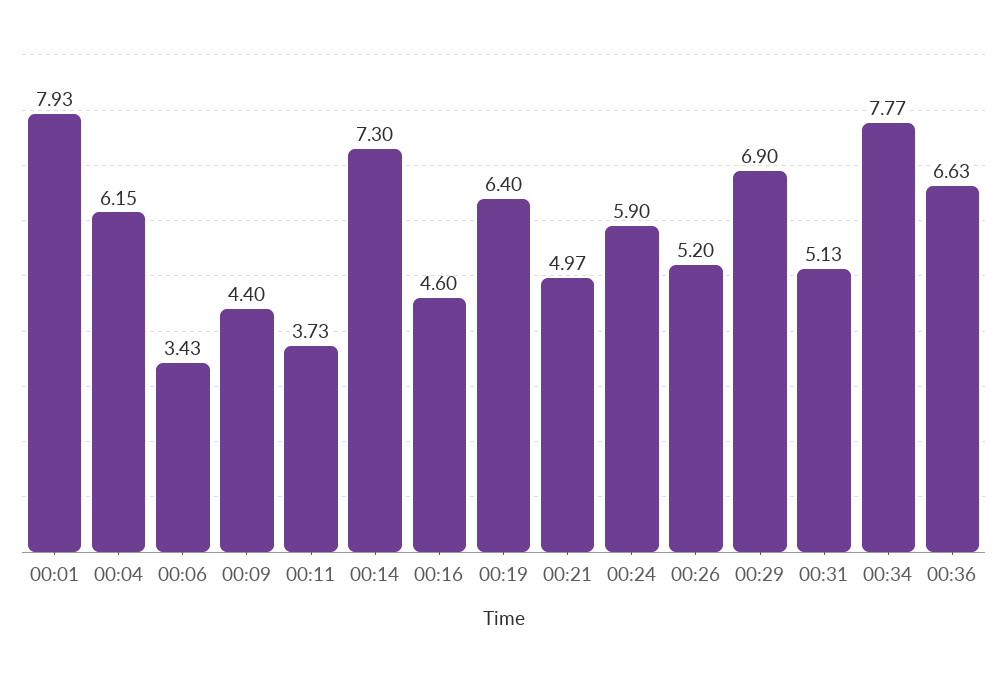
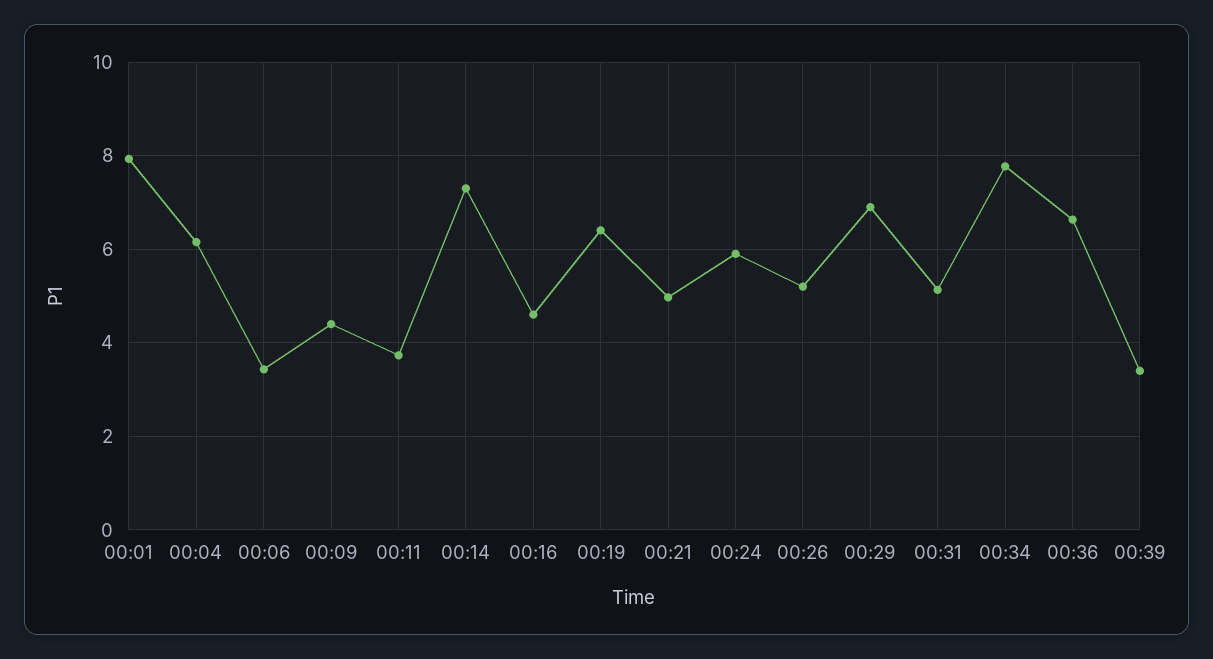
00:39: none -> 3.4

